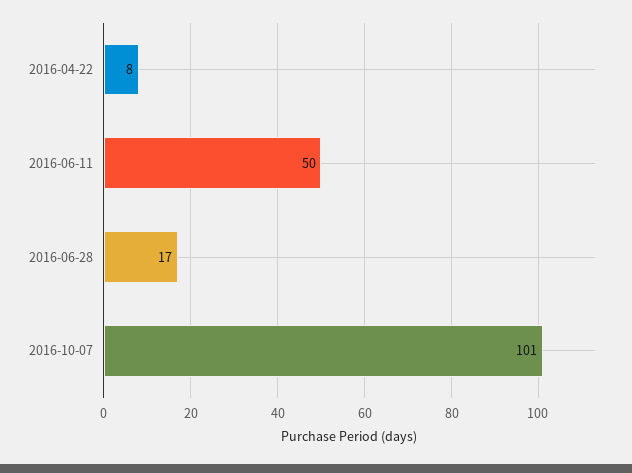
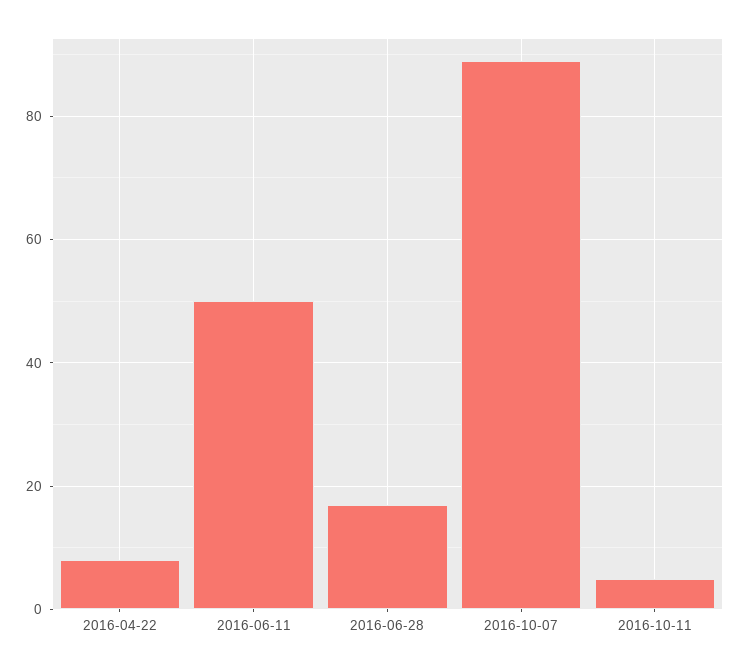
2016-10-07: 101 -> 90
2016-10-11: none -> 5

